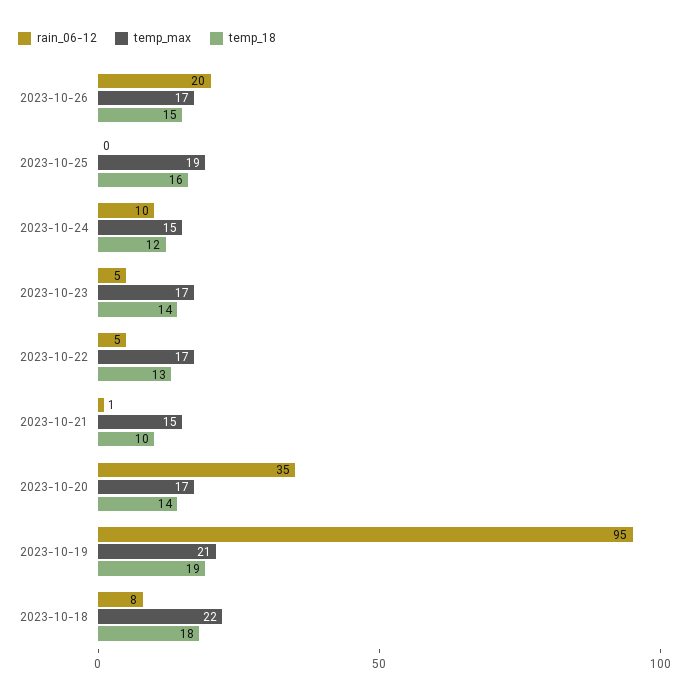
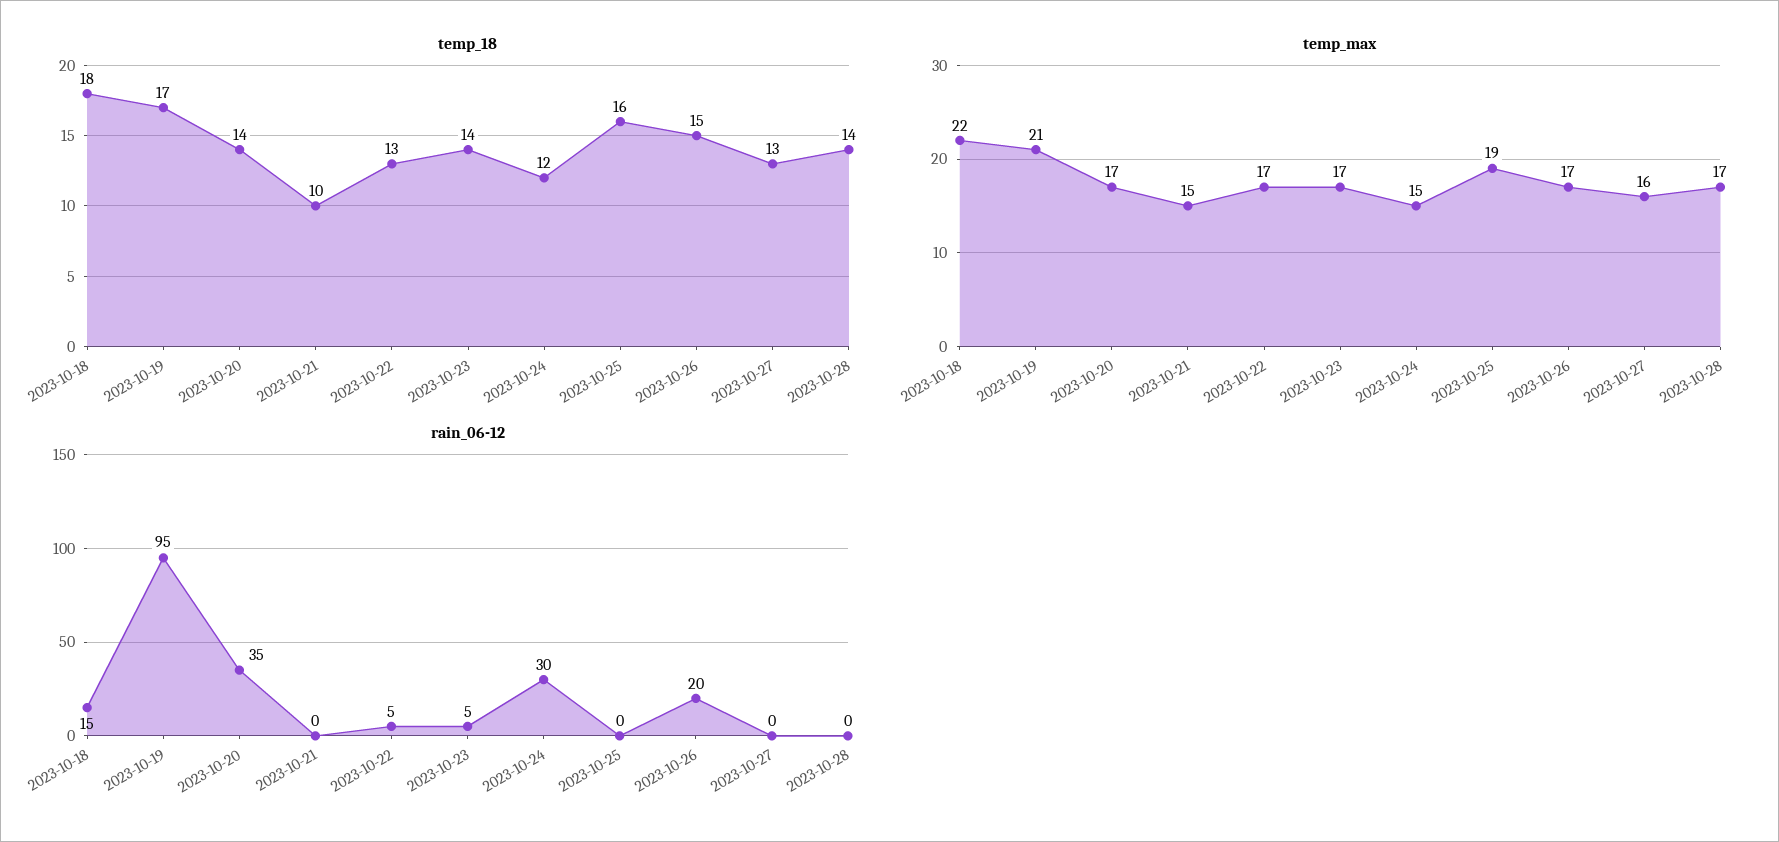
rain_06-12, 2023-10-24: 10 -> 30
rain_06-12, 2023-10-21: 1 -> 0
temp_18, 2023-10-19: 19 -> 17
rain_06-12, 2023-10-18: 8 -> 15
temp_18, 2023-10-27: none -> 13
temp_18, 2023-10-28: none -> 14
temp_max, 2023-10-27: none -> 16
temp_max, 2023-10-28: none -> 17
rain_06-12, 2023-10-27: none -> 0
rain_06-12, 2023-10-28: none -> 0

